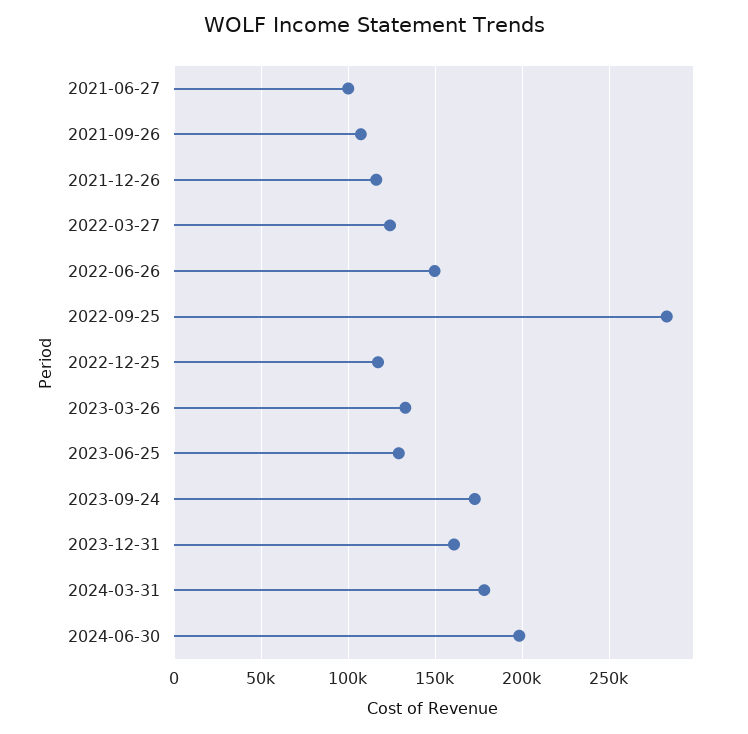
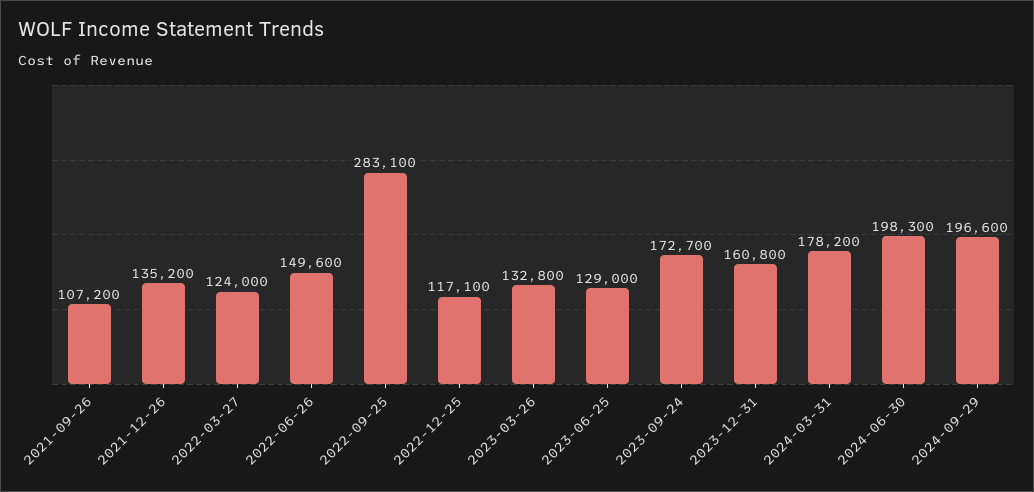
2021-06-27: 100000 -> none
2021-12-26: 115000 -> 135200
2024-09-29: none -> 196600

